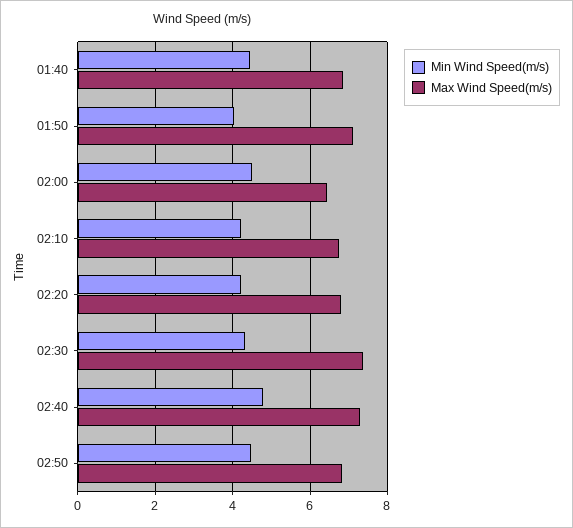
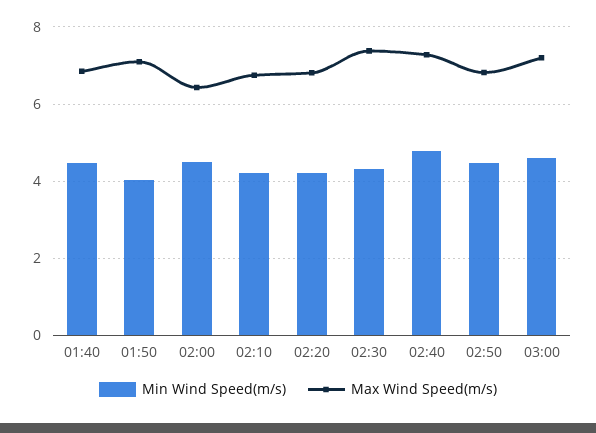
Min Wind Speed(m/s), 03:00: none -> 4.6
Max Wind Speed(m/s), 03:00: none -> 7.2

